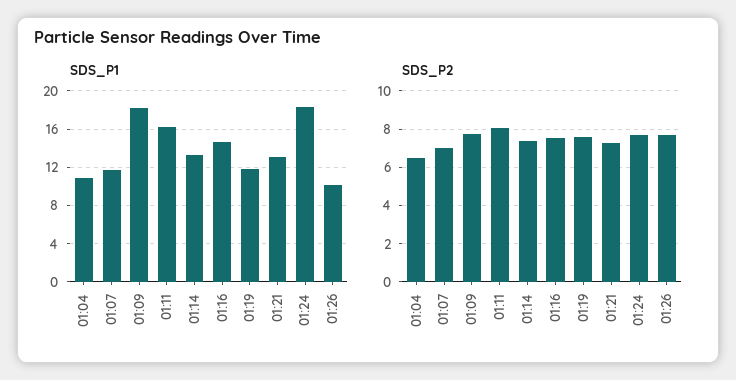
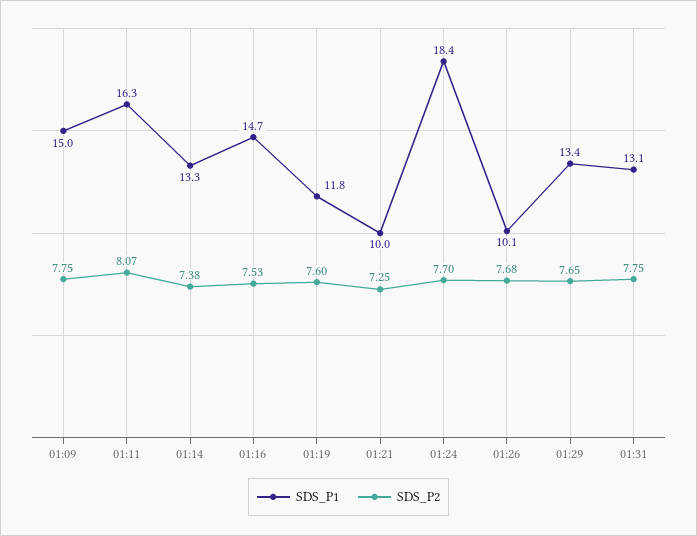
SDS_P1, 01:04: 11 -> none
SDS_P1, 01:07: 12 -> none
SDS_P1, 01:09: 18 -> 15
SDS_P1, 01:21: 13 -> 10
SDS_P2, 01:04: 6.5 -> none
SDS_P2, 01:07: 7 -> none
SDS_P1, 01:29: none -> 13.4
SDS_P2, 01:29: none -> 7.65
SDS_P1, 01:31: none -> 13.1
SDS_P2, 01:31: none -> 7.75

